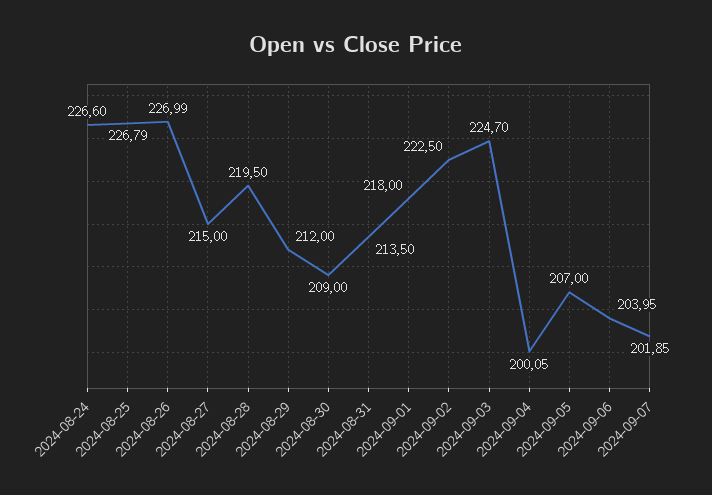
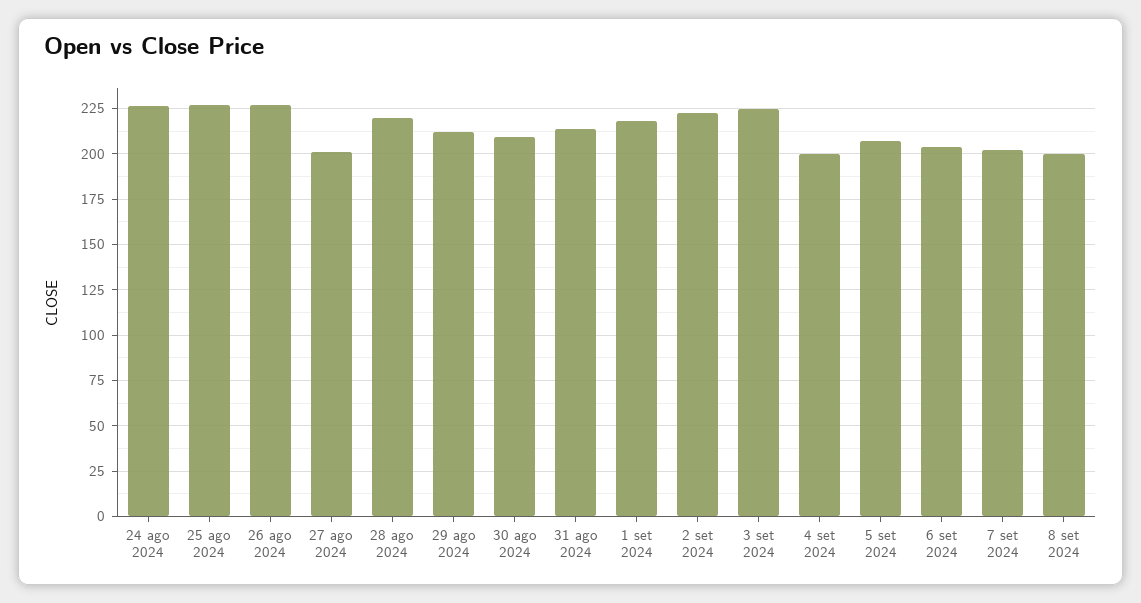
2024-08-27: 215 -> 200
8 set 2024: none -> 200

